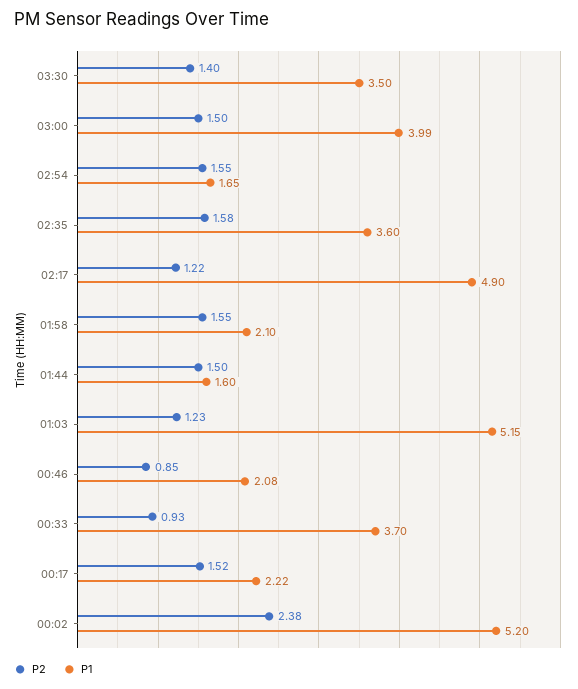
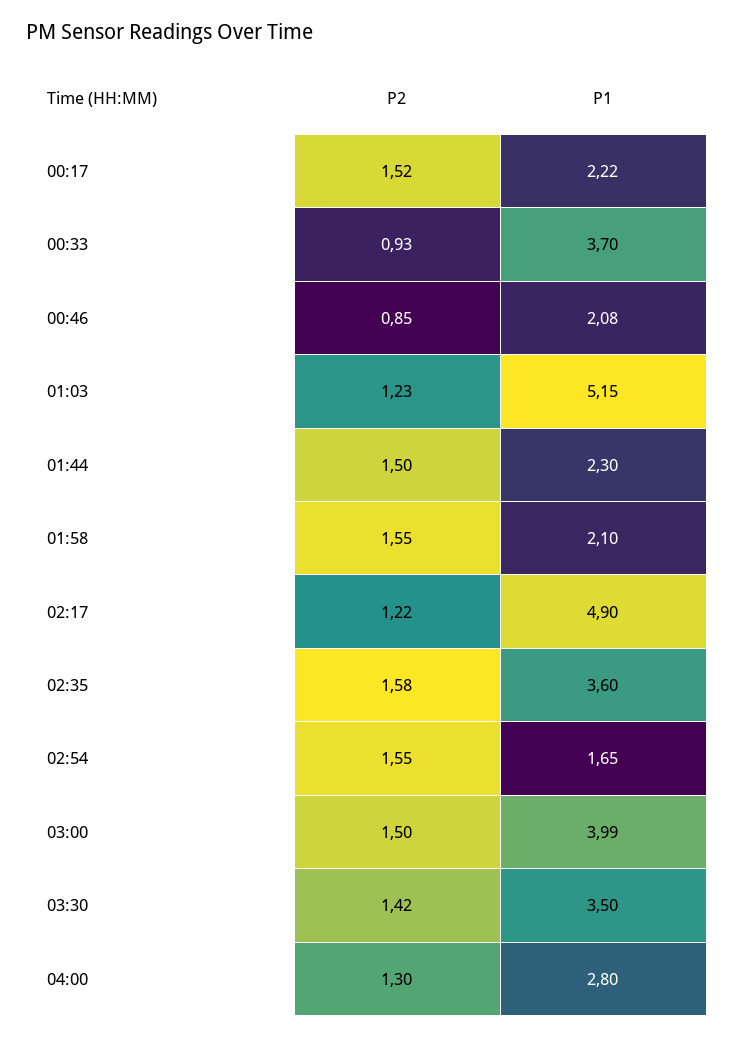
P2, 03:30: 1.4 -> 1.42
P1, 01:44: 1.6 -> 2.3
P2, 00:02: 2.38 -> none
P1, 00:02: 5.2 -> none
P2, 04:00: none -> 1.3
P1, 04:00: none -> 2.8

